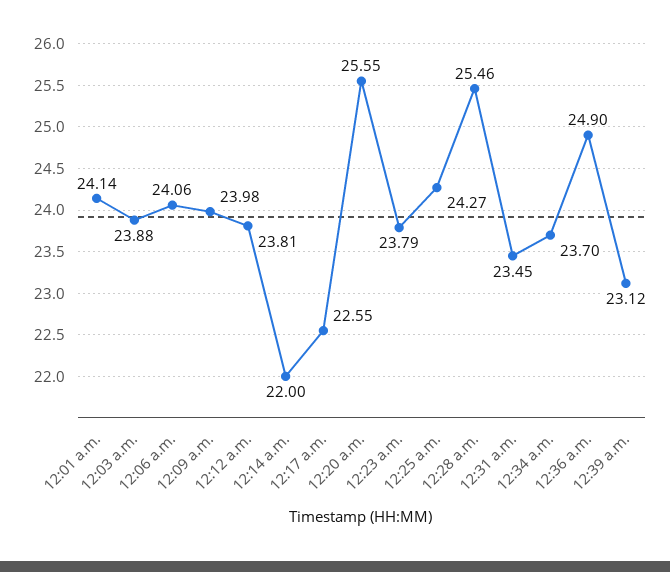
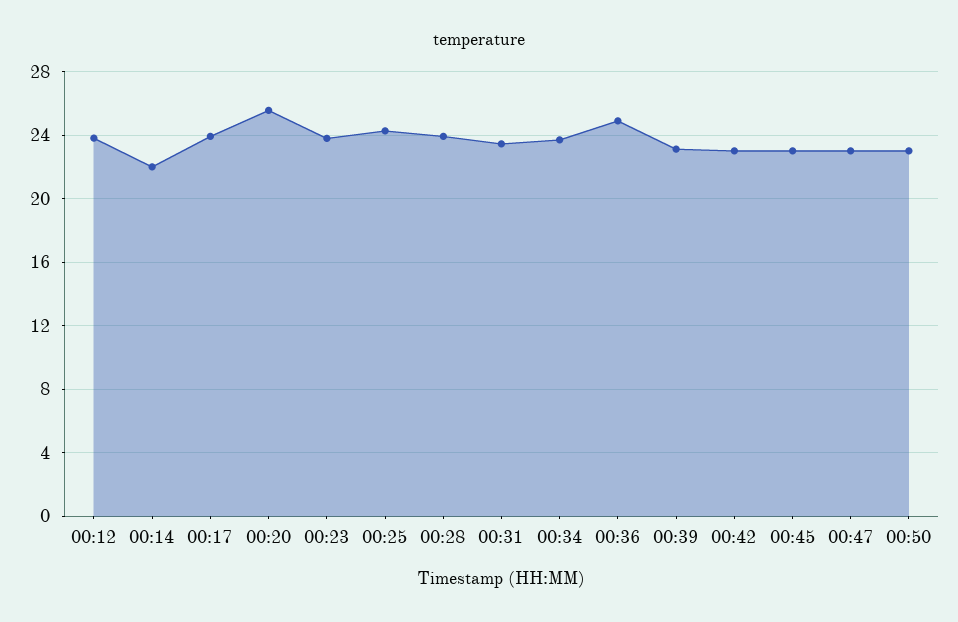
12:01 a.m.: 24.14 -> none
12:03 a.m.: 23.88 -> none
12:06 a.m.: 24.06 -> none
12:09 a.m.: 23.98 -> none
12:17 a.m.: 22.55 -> 24
12:28 a.m.: 25.46 -> 24
00:42: none -> 23
00:45: none -> 23
00:47: none -> 23
00:50: none -> 23

